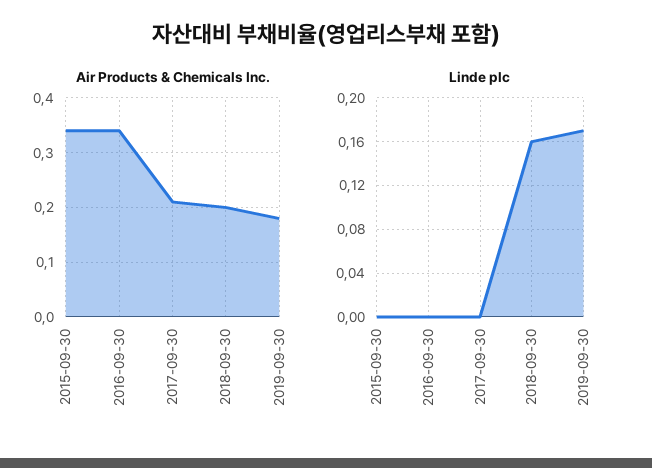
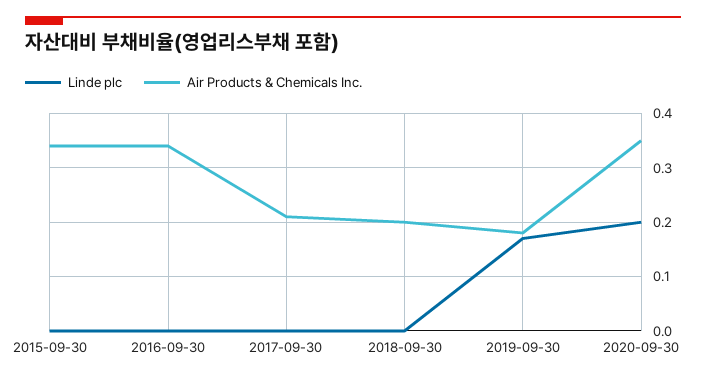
Linde plc, 2018-09-30: 0.16 -> 0
Linde plc, 2020-09-30: none -> 0.2
Air Products & Chemicals Inc., 2020-09-30: none -> 0.35

